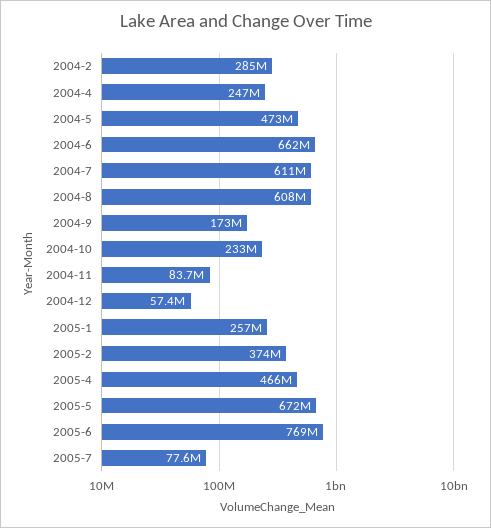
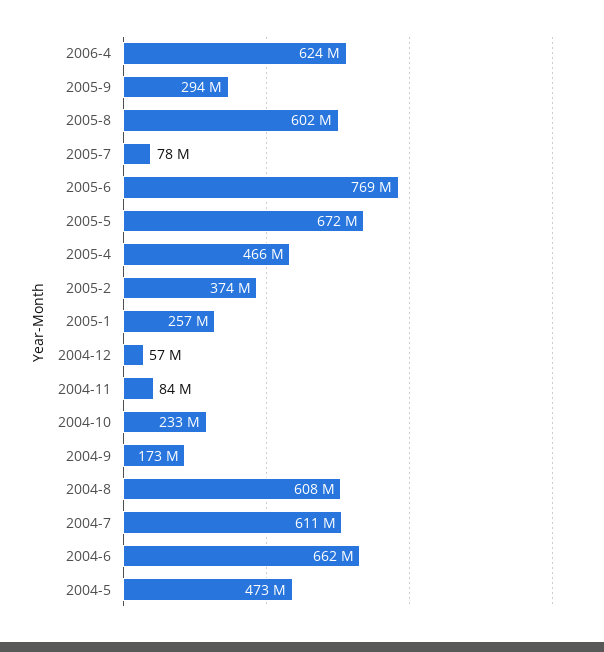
2004-2: 285000000 -> none
2004-4: 247000000 -> none
2006-4: none -> 624000000
2005-9: none -> 294000000
2005-8: none -> 602000000

